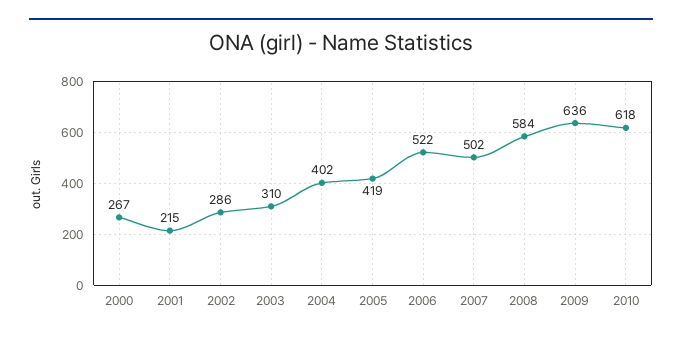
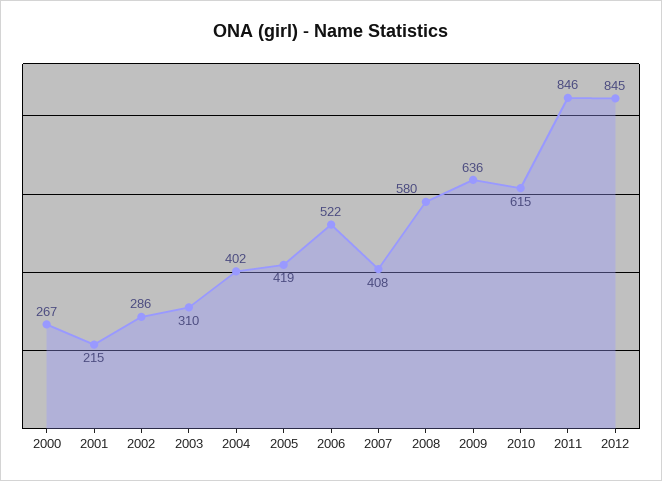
2007: 502 -> 408
2008: 584 -> 580
2010: 618 -> 615
2011: none -> 846
2012: none -> 845

